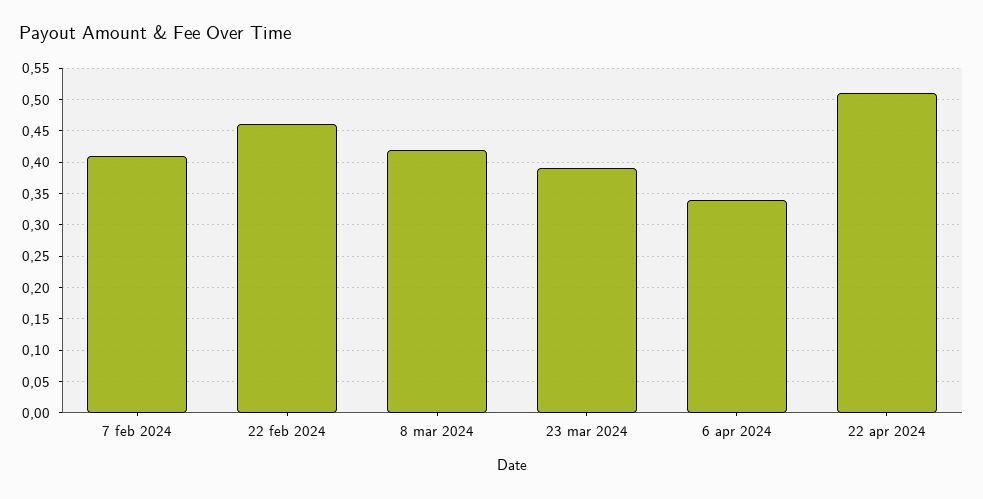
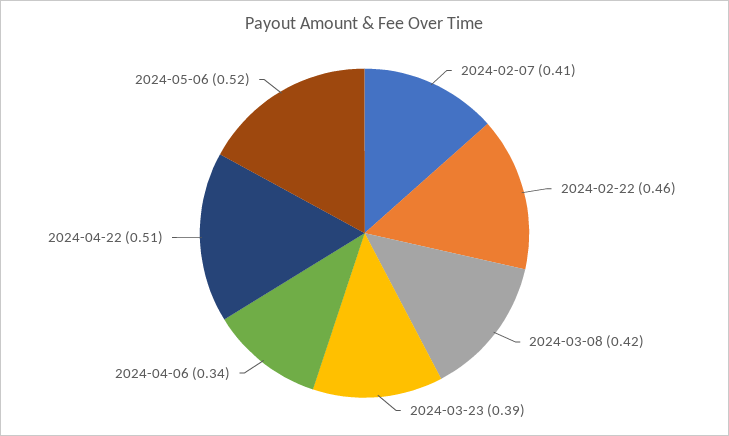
2024-05-06: none -> 0.52

